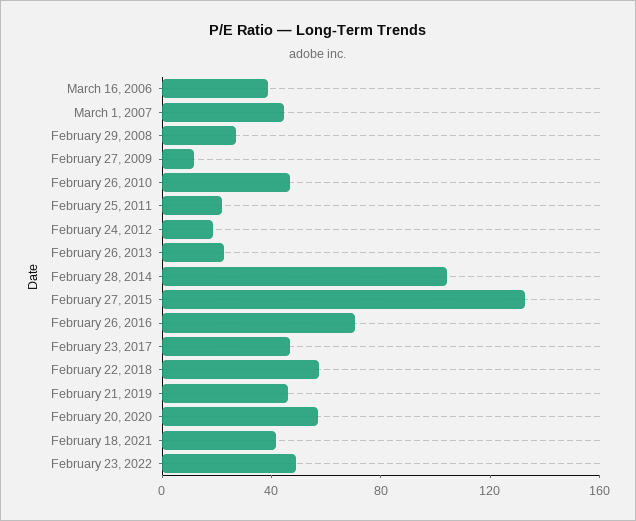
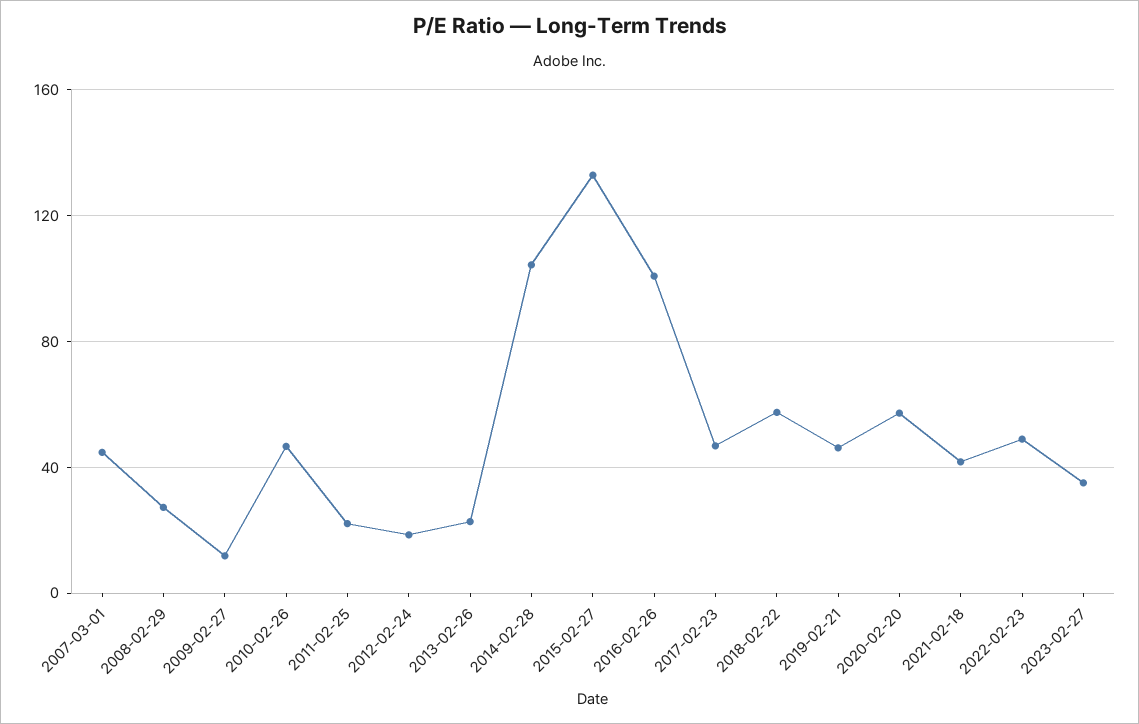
March 16, 2006: 40 -> none
February 26, 2016: 70 -> 100
2023-02-27: none -> 35

